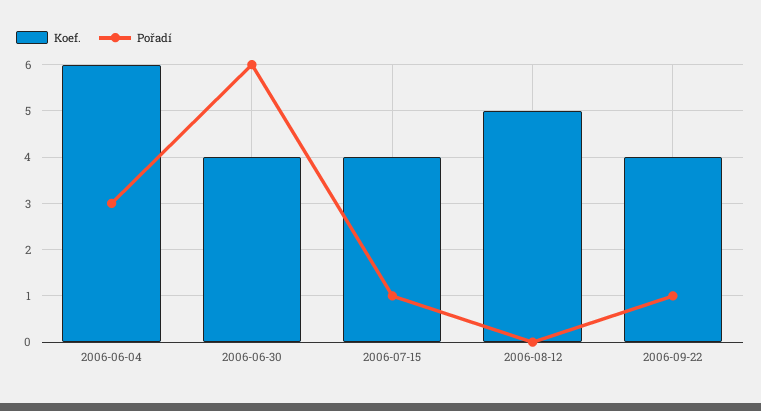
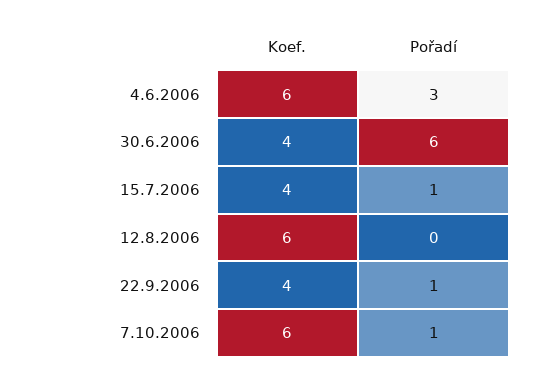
Koef., 2006-08-12: 5 -> 6
Koef., 7.10.2006: none -> 6
Pořadí, 7.10.2006: none -> 1

